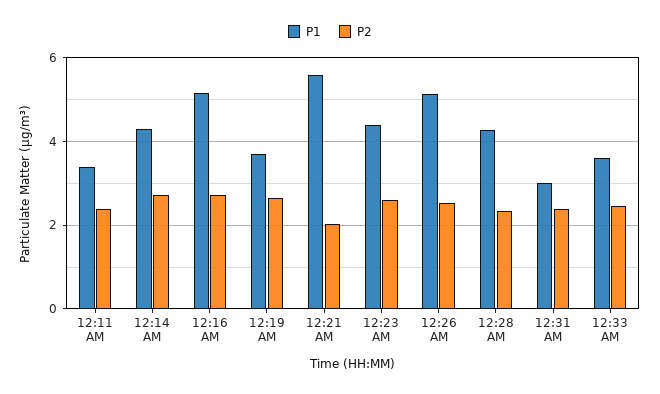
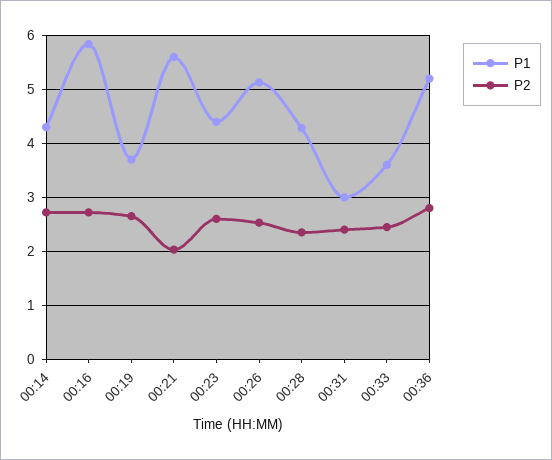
P1, 12:11 AM: 3.4 -> none
P2, 12:11 AM: 2.4 -> none
P1, 12:16 AM: 5.2 -> 5.8
P1, 00:36: none -> 5.2
P2, 00:36: none -> 2.8

